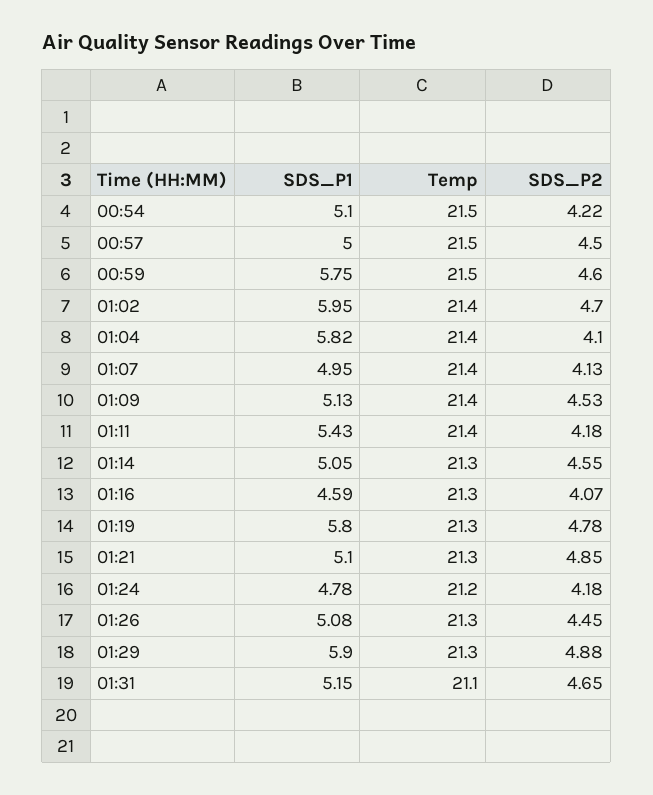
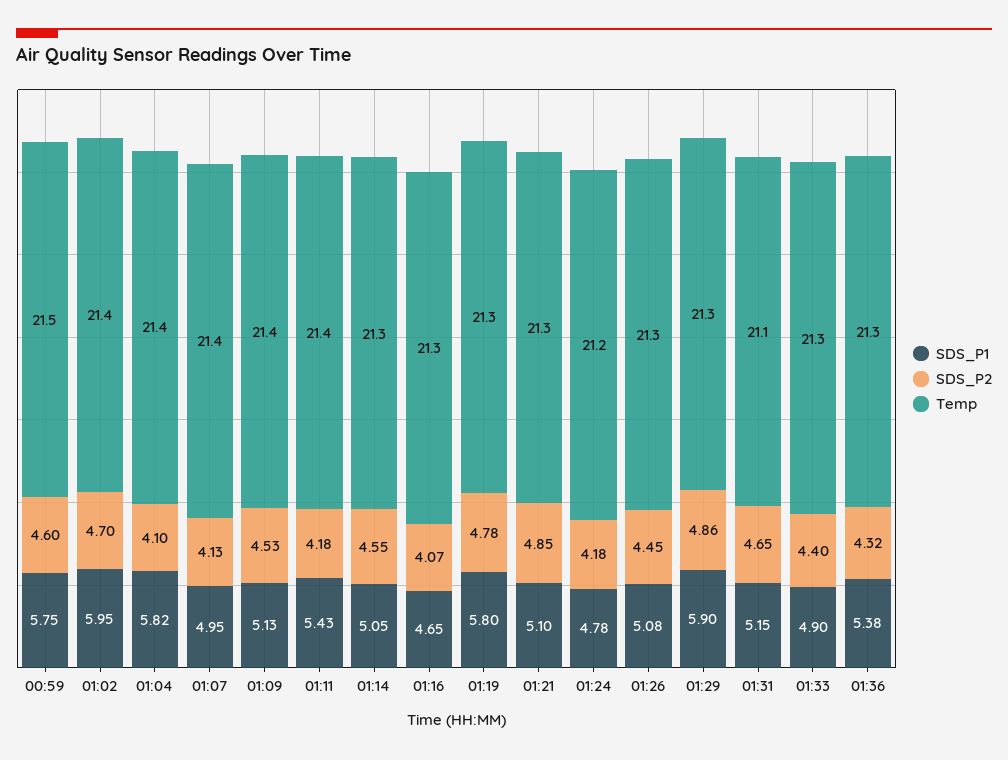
SDS_P1, 00:54: 5.1 -> none
Temp, 00:54: 21.5 -> none
SDS_P2, 00:54: 4.22 -> none
SDS_P1, 00:57: 5 -> none
Temp, 00:57: 21.5 -> none
SDS_P2, 00:57: 4.5 -> none
SDS_P1, 01:16: 4.59 -> 4.65
SDS_P2, 01:29: 4.88 -> 4.86
SDS_P1, 01:33: none -> 4.9
SDS_P2, 01:33: none -> 4.4
Temp, 01:33: none -> 21.3
SDS_P1, 01:36: none -> 5.38
SDS_P2, 01:36: none -> 4.32
Temp, 01:36: none -> 21.3

